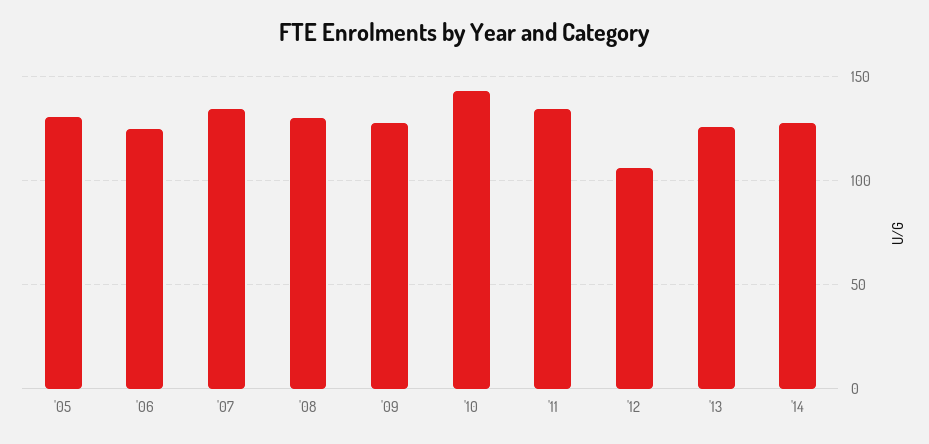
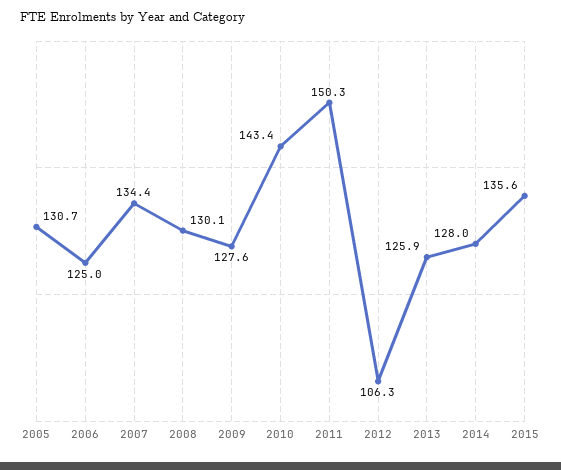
'11: 135 -> 150.3
2015: none -> 135.6

